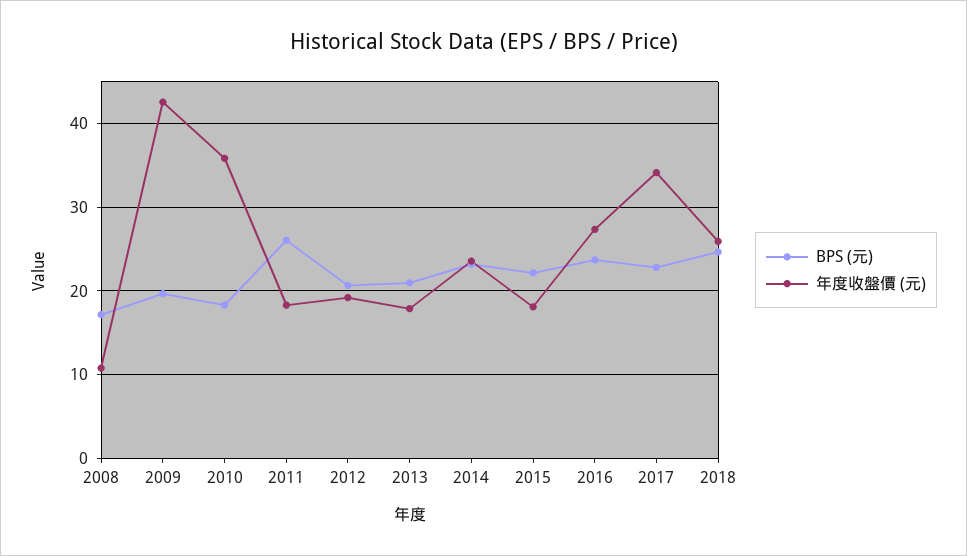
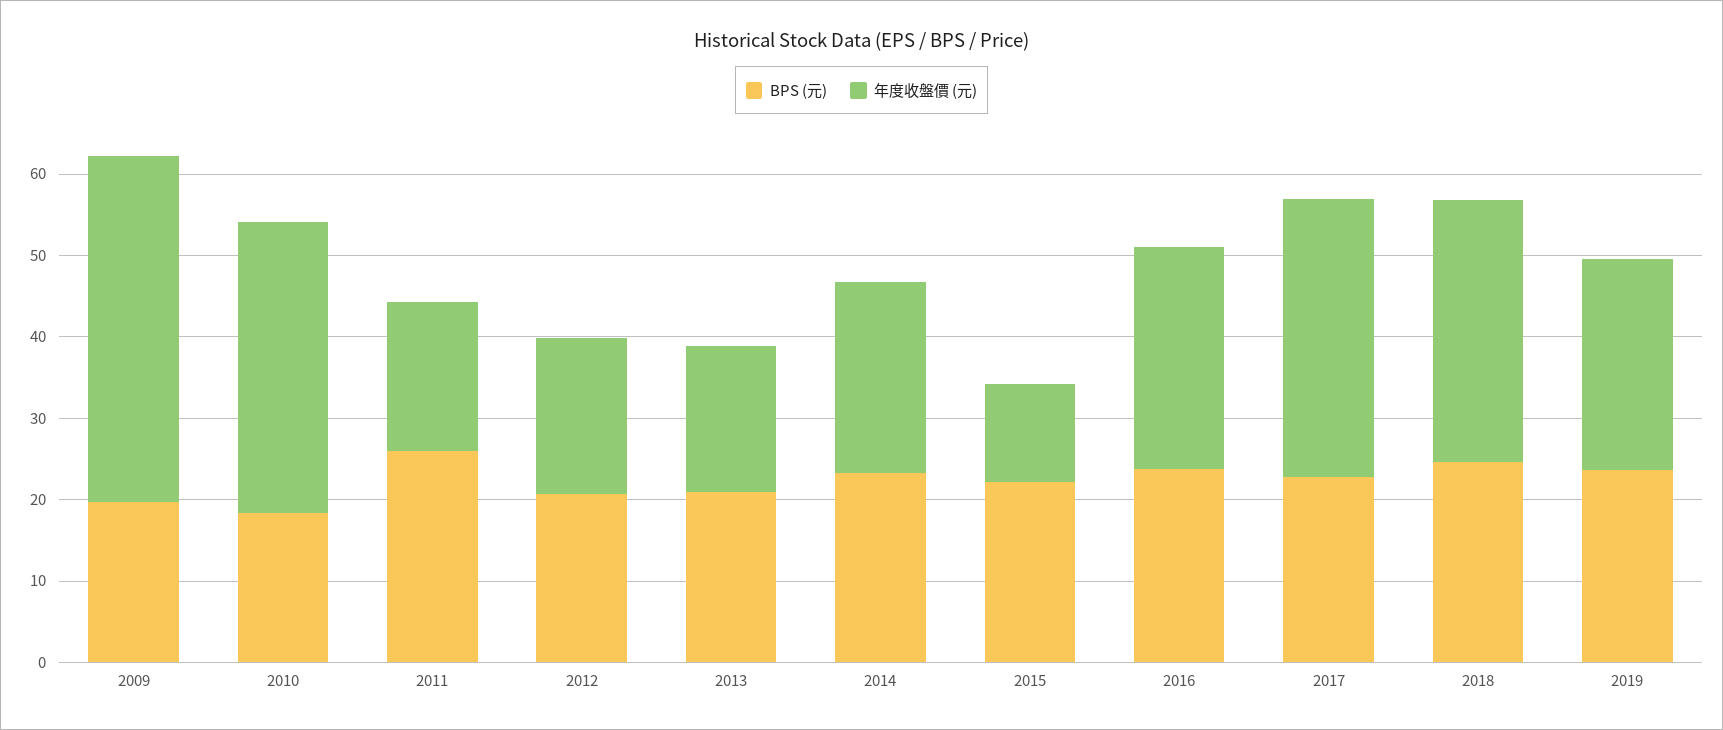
BPS (元), 2008: 17 -> none
年度收盤價 (元), 2008: 11 -> none
年度收盤價 (元), 2015: 18 -> 12
年度收盤價 (元), 2018: 26 -> 32
BPS (元), 2019: none -> 24
年度收盤價 (元), 2019: none -> 26

